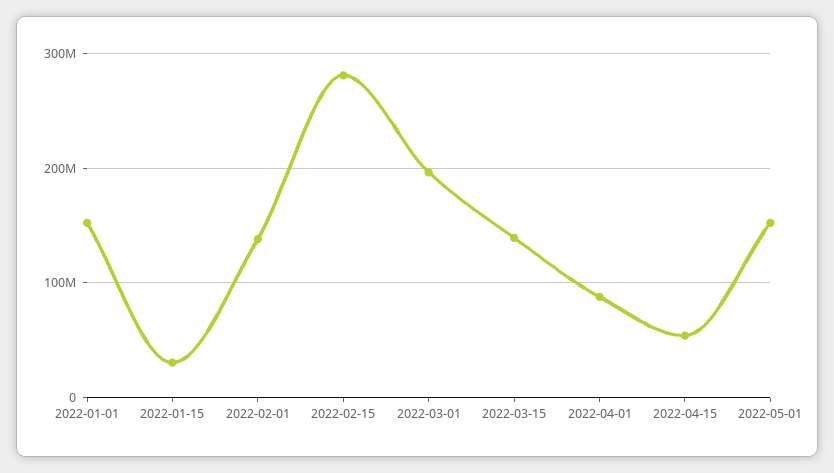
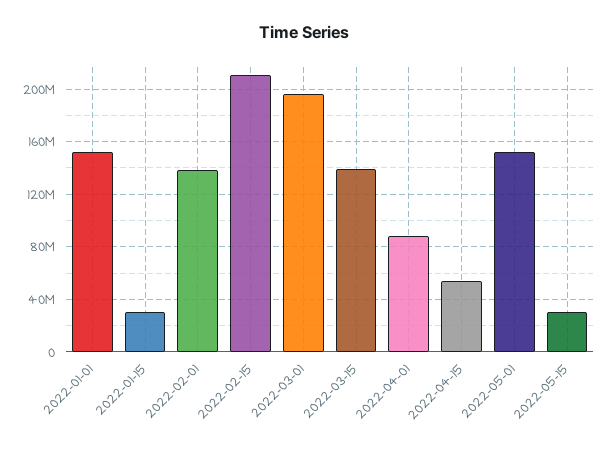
2022-02-15: 280000000 -> 210000000
2022-05-15: none -> 30000000

